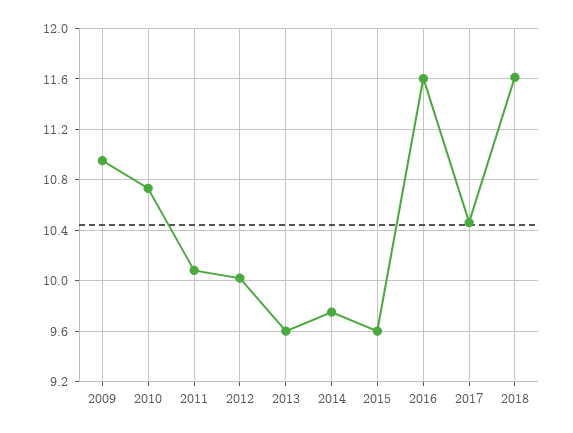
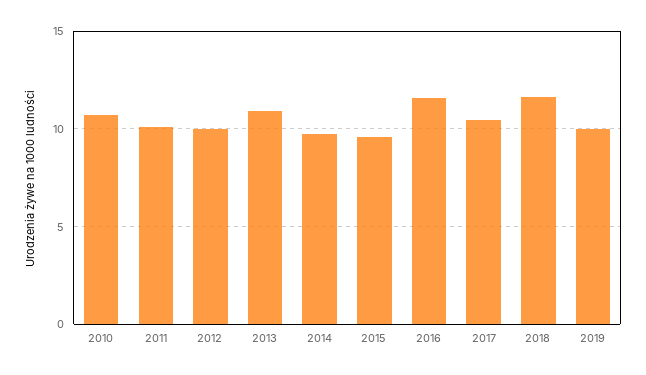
2009: 10.95 -> none
2013: 9.6 -> 11
2019: none -> 10

